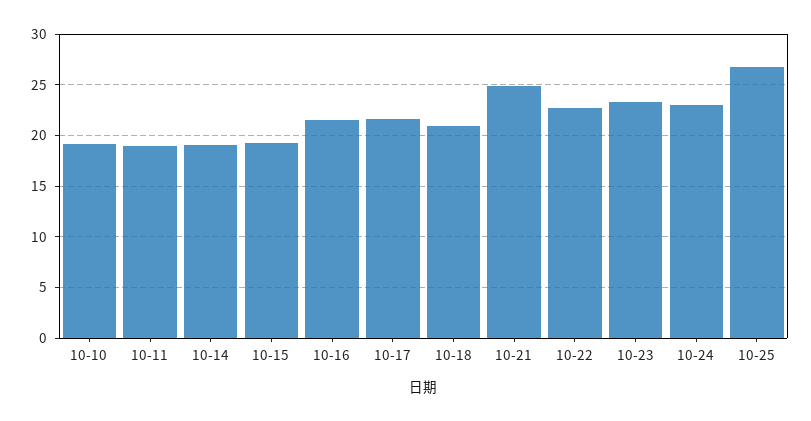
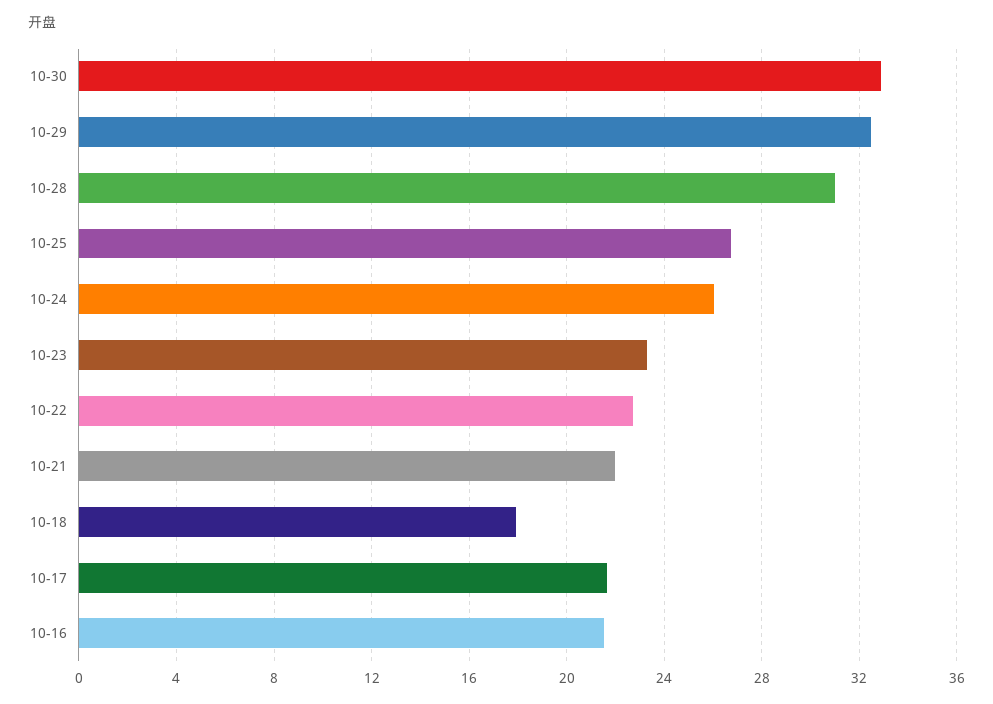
10-10: 19 -> none
10-11: 19 -> none
10-14: 19 -> none
10-15: 19 -> none
10-18: 21 -> 18
10-21: 25 -> 22
10-24: 23 -> 26
10-30: none -> 33
10-29: none -> 32.5
10-28: none -> 31

